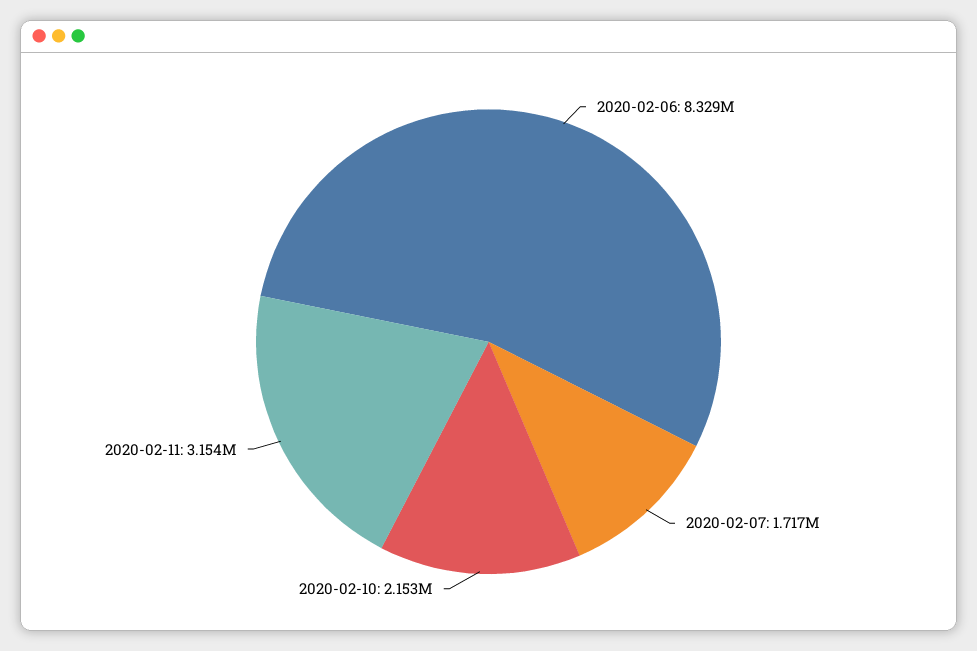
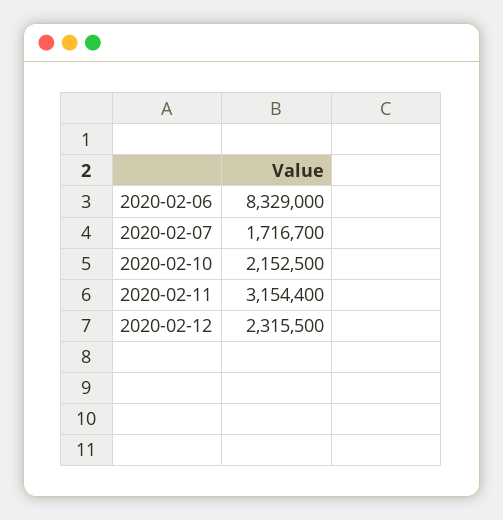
2020-02-12: none -> 2315500

